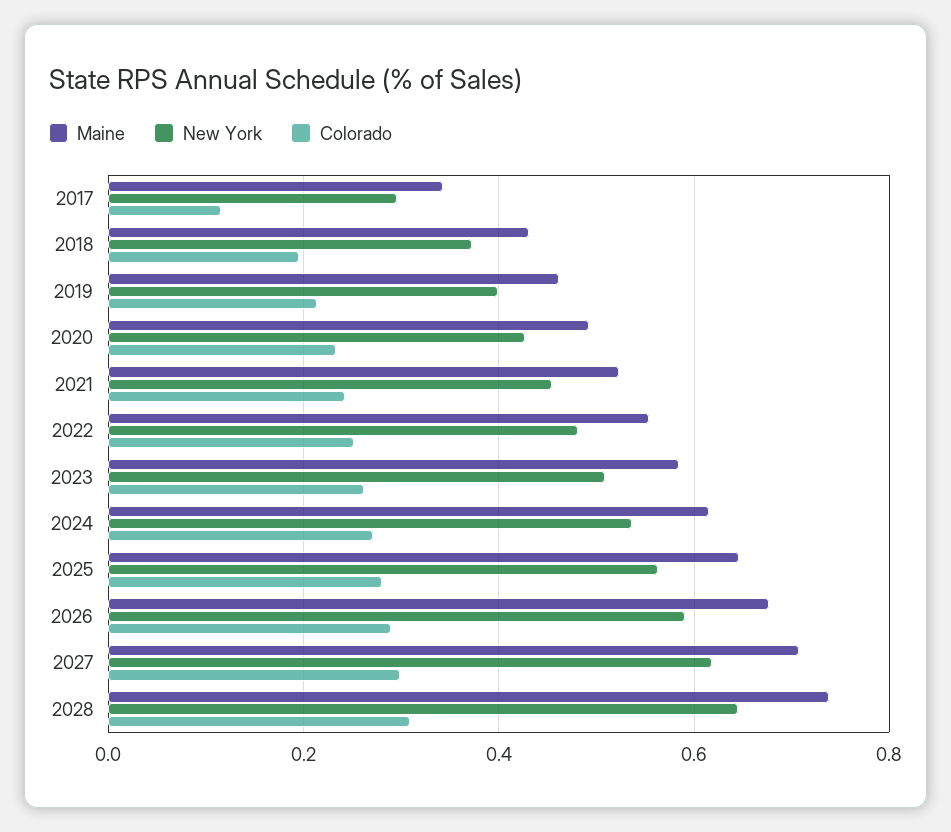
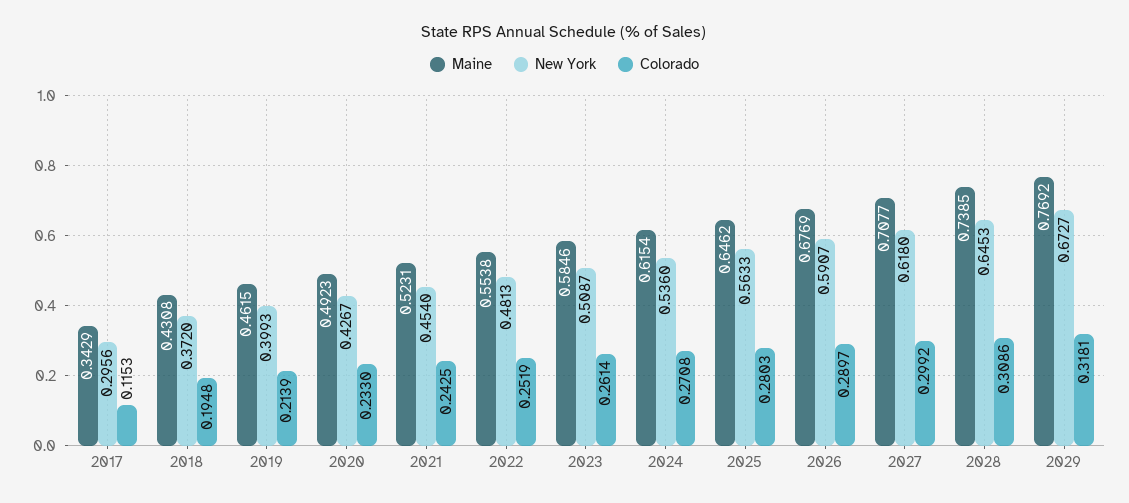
Maine, 2029: none -> 0.7692
New York, 2029: none -> 0.6727
Colorado, 2029: none -> 0.3181

